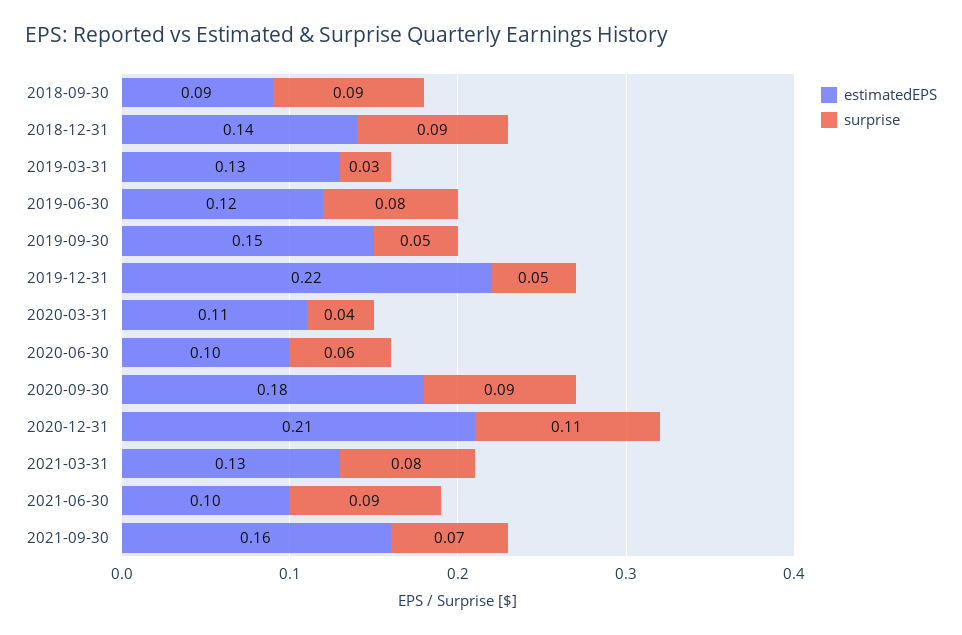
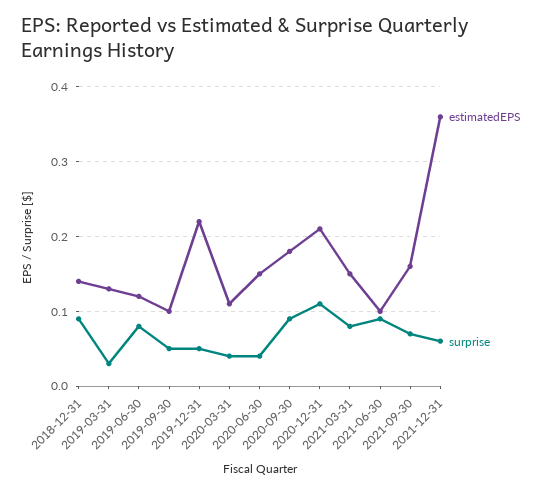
estimatedEPS, 2018-09-30: 0.09 -> none
surprise, 2018-09-30: 0.09 -> none
estimatedEPS, 2019-09-30: 0.15 -> 0.1
estimatedEPS, 2020-06-30: 0.1 -> 0.15
surprise, 2020-06-30: 0.06 -> 0.04
estimatedEPS, 2021-03-31: 0.13 -> 0.15
estimatedEPS, 2021-12-31: none -> 0.36
surprise, 2021-12-31: none -> 0.06

